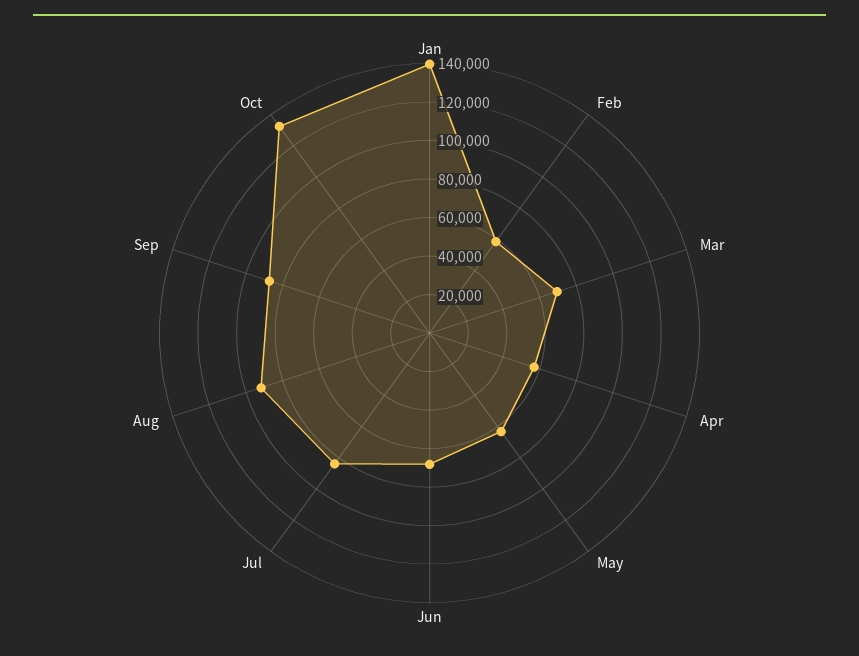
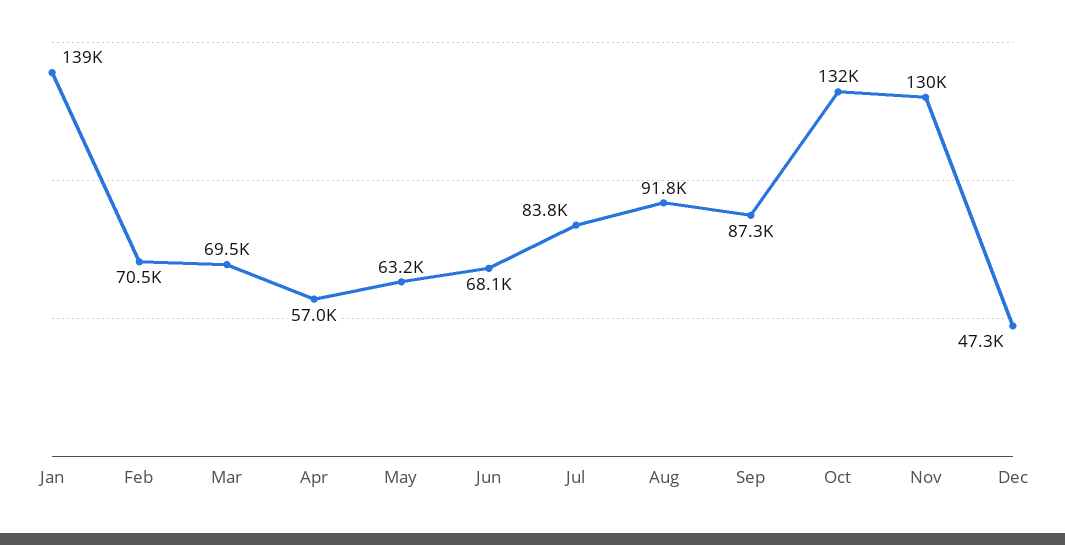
Feb: 60000 -> 70500
Nov: none -> 130000
Dec: none -> 47300

